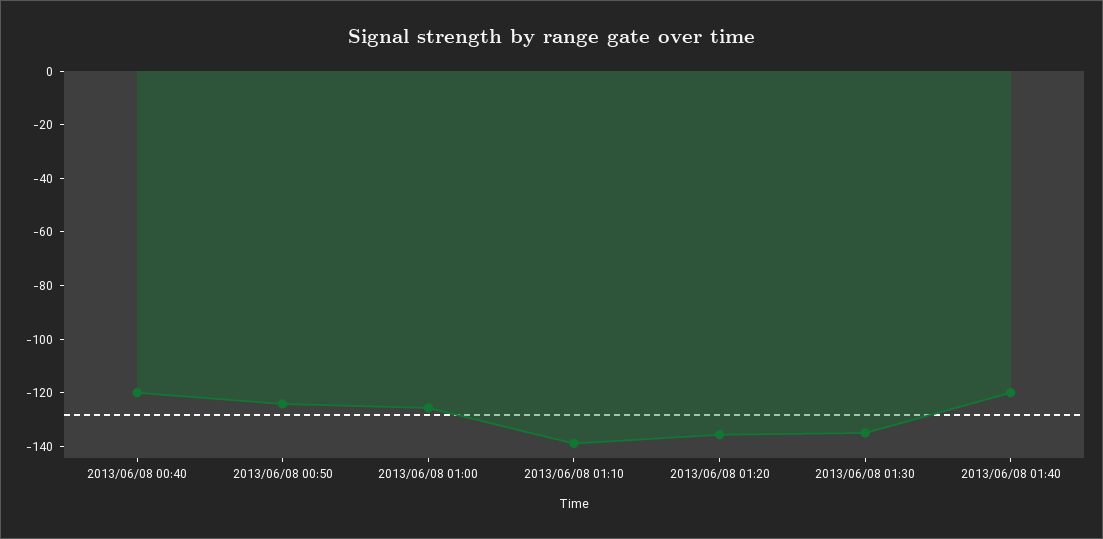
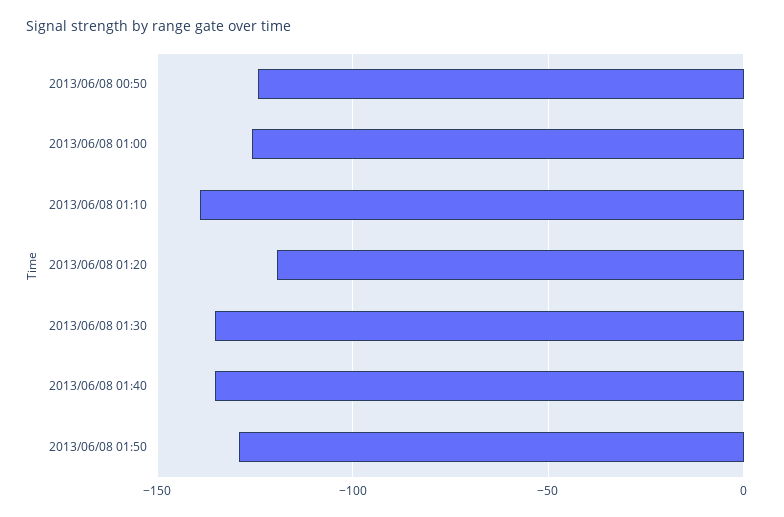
2013/06/08 00:40: -120 -> none
2013/06/08 01:20: -135 -> -120
2013/06/08 01:40: -120 -> -135
2013/06/08 01:50: none -> -130

